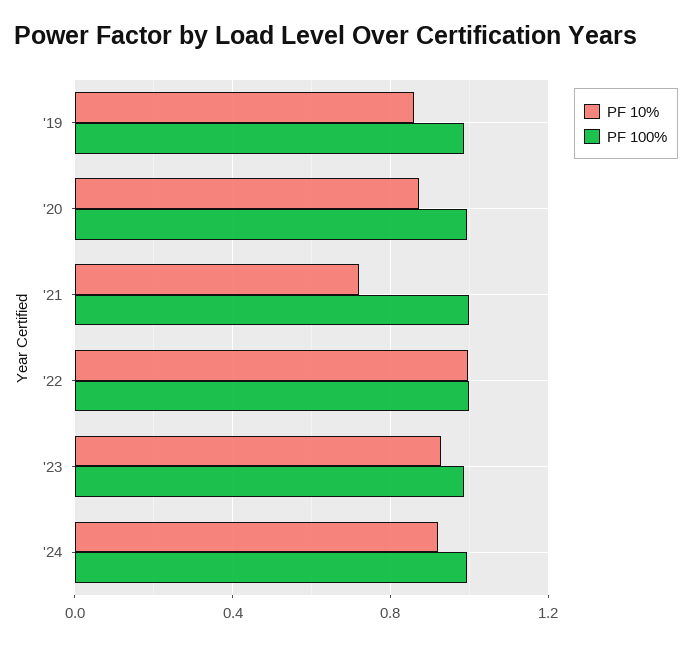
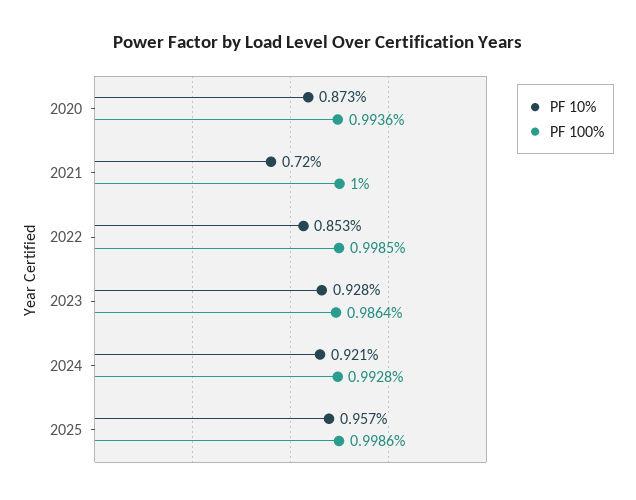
PF 10%, '19: 0.85 -> none
PF 100%, '19: 1 -> none
PF 10%, '22: 1 -> 0.853
PF 10%, 2025: none -> 0.957
PF 100%, 2025: none -> 0.9986

